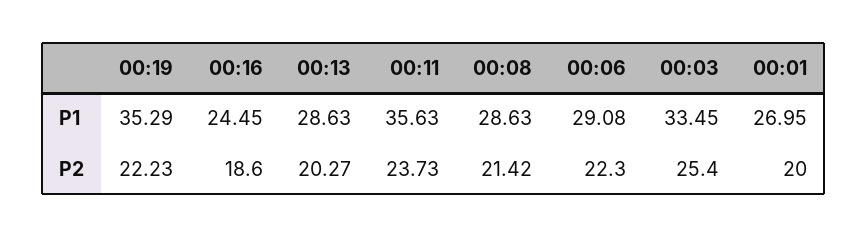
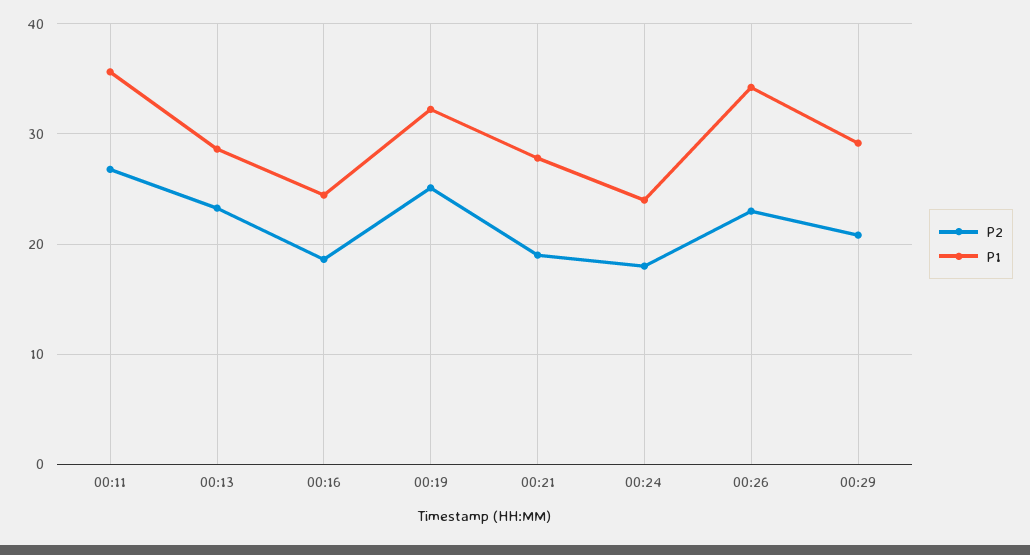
P1, 00:19: 35.29 -> 32
P1, 00:08: 28.63 -> none
P1, 00:06: 29.08 -> none
P1, 00:03: 33.45 -> none
P1, 00:01: 26.95 -> none
P2, 00:19: 22.23 -> 25
P2, 00:13: 20.27 -> 23
P2, 00:11: 23.73 -> 27
P2, 00:08: 21.42 -> none
P2, 00:06: 22.3 -> none
P2, 00:03: 25.4 -> none
P2, 00:01: 20 -> none
P2, 00:21: none -> 19
P1, 00:21: none -> 28
P2, 00:24: none -> 18
P1, 00:24: none -> 24
P2, 00:26: none -> 23
P1, 00:26: none -> 34
P2, 00:29: none -> 21
P1, 00:29: none -> 29

